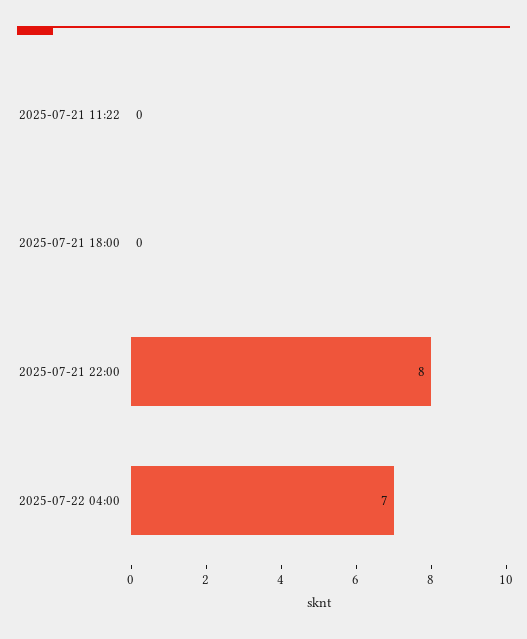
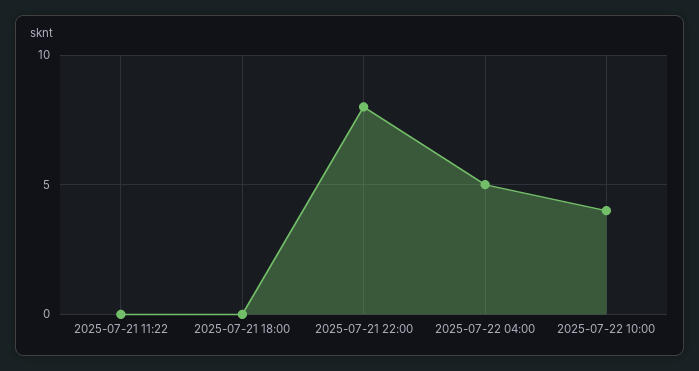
2025-07-22 04:00: 7 -> 5
2025-07-22 10:00: none -> 4

